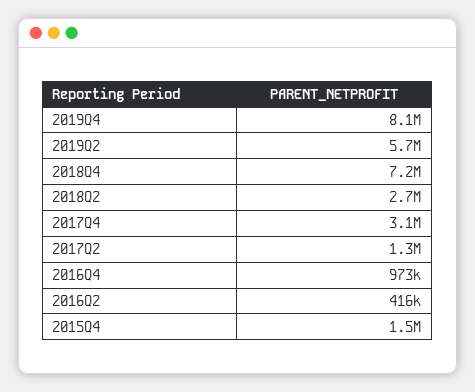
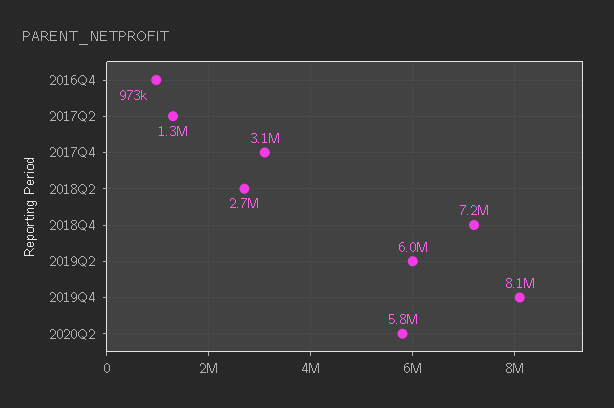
2019Q2: 5700000 -> 6000000
2016Q2: 416000 -> none
2015Q4: 1500000 -> none
2020Q2: none -> 5800000

